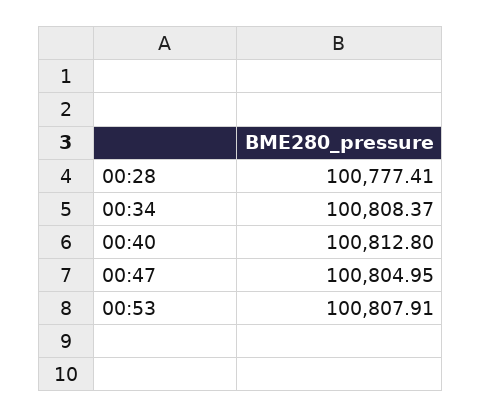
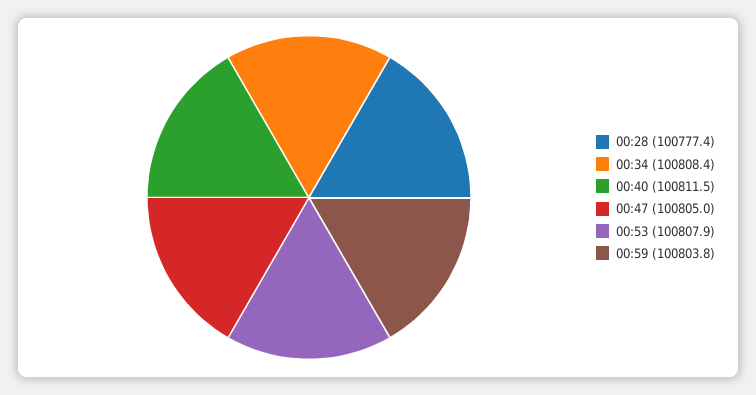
00:40: 100812.8 -> 100811.5
00:59: none -> 100803.8

